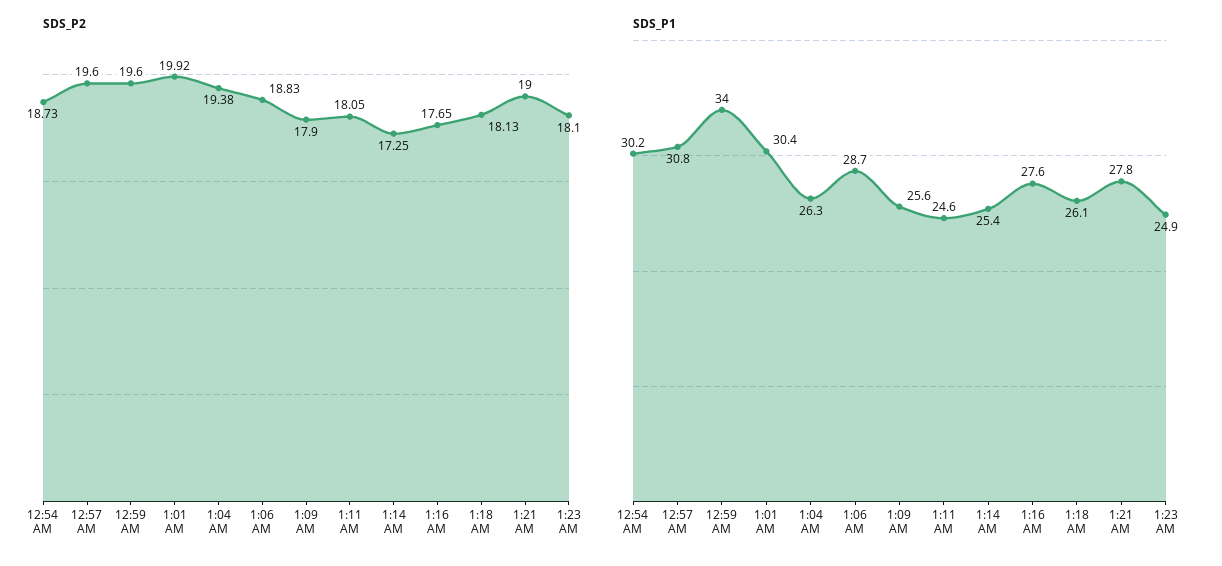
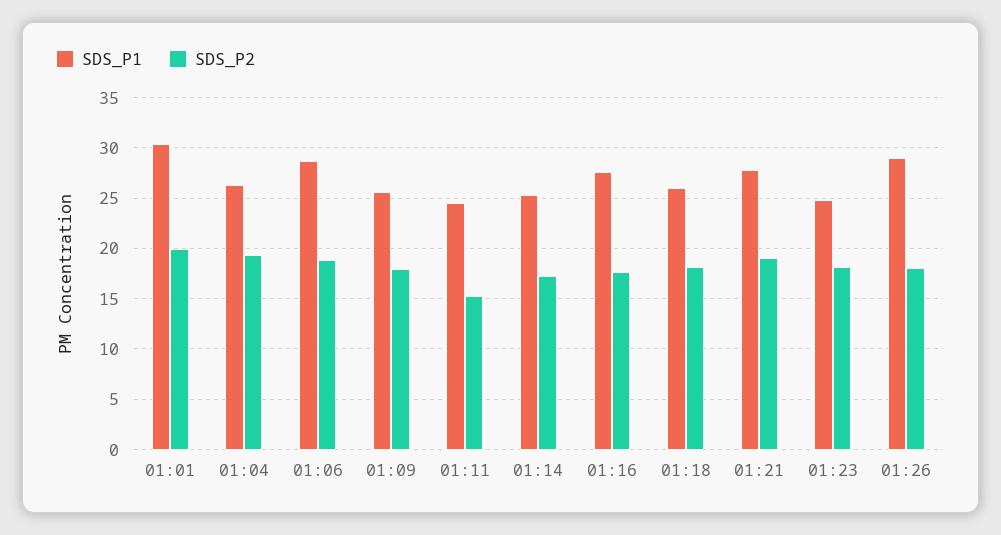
SDS_P2, 12:54 AM: 18.73 -> none
SDS_P2, 12:57 AM: 19.6 -> none
SDS_P2, 12:59 AM: 19.6 -> none
SDS_P2, 1:11 AM: 18.05 -> 15
SDS_P1, 12:54 AM: 30.2 -> none
SDS_P1, 12:57 AM: 30.8 -> none
SDS_P1, 12:59 AM: 34 -> none
SDS_P1, 01:26: none -> 29
SDS_P2, 01:26: none -> 18

